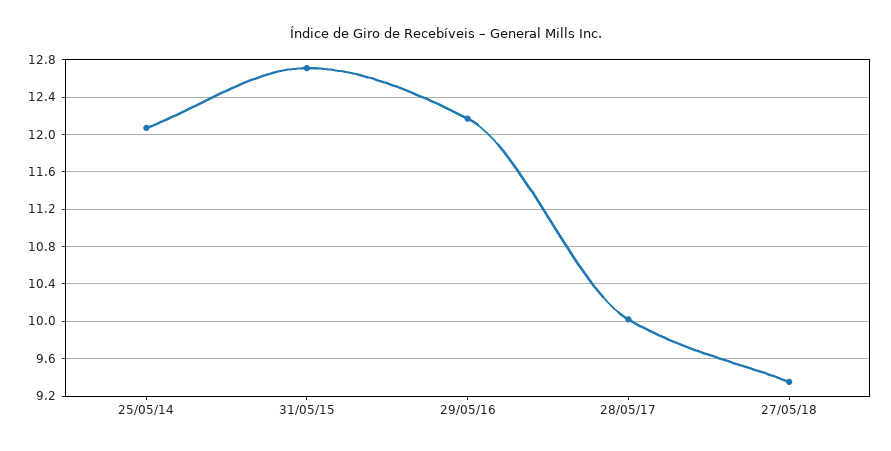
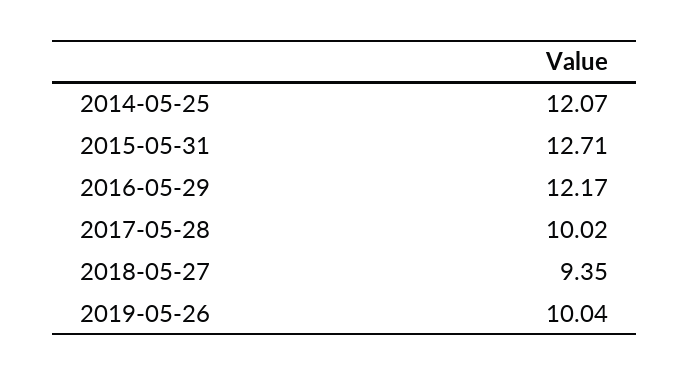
2019-05-26: none -> 10.04

